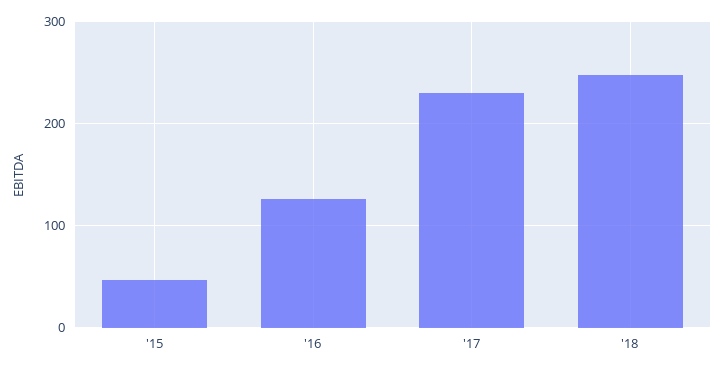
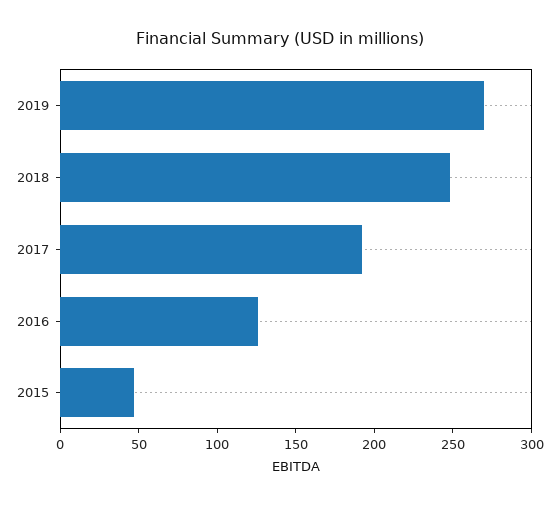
'17: 230 -> 190
2019: none -> 270

